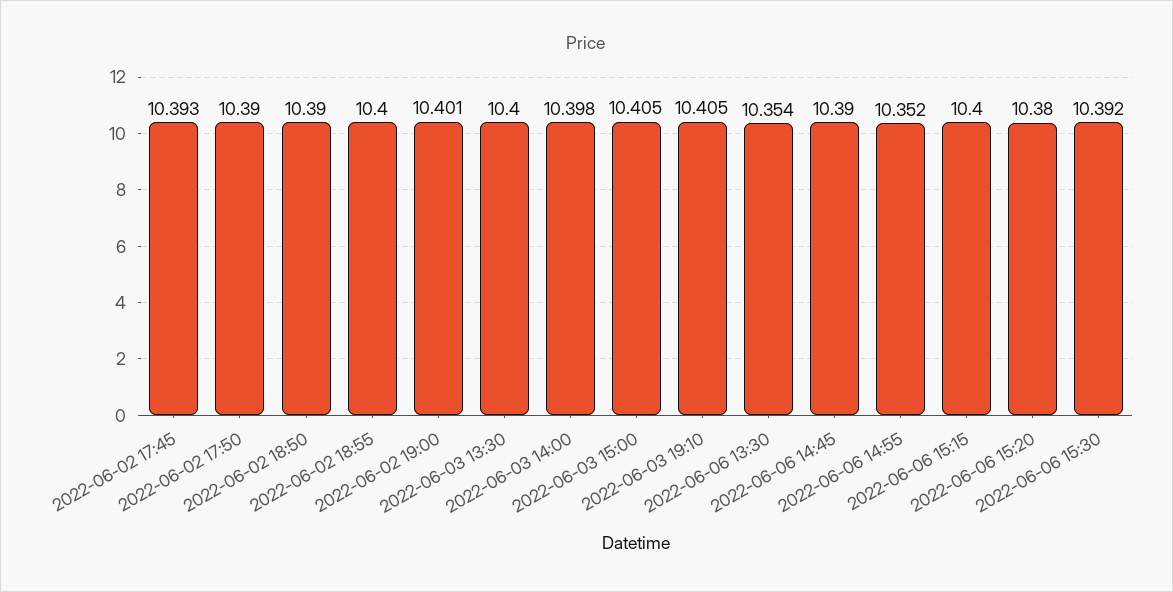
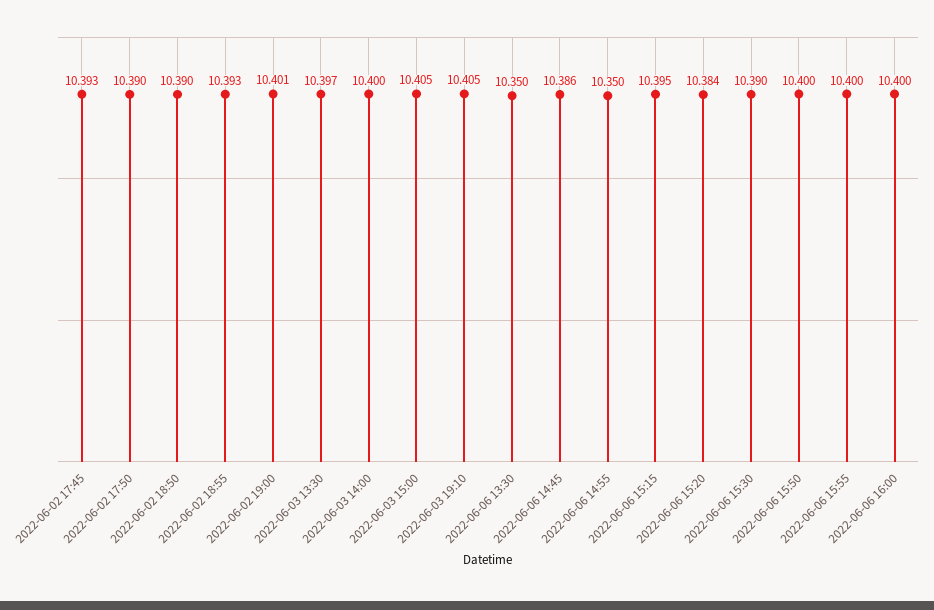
2022-06-02 18:55: 10.4 -> 10.393
2022-06-03 13:30: 10.4 -> 10.397
2022-06-03 14:00: 10.398 -> 10.4
2022-06-06 13:30: 10.354 -> 10.35
2022-06-06 14:45: 10.39 -> 10.386
2022-06-06 14:55: 10.352 -> 10.35
2022-06-06 15:15: 10.4 -> 10.395
2022-06-06 15:20: 10.38 -> 10.384
2022-06-06 15:30: 10.392 -> 10.39
2022-06-06 15:50: none -> 10.4
2022-06-06 15:55: none -> 10.4
2022-06-06 16:00: none -> 10.4

